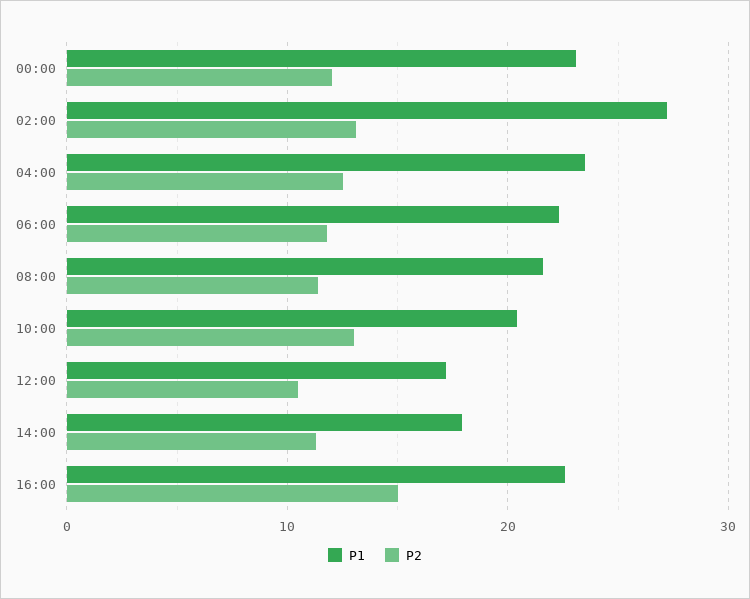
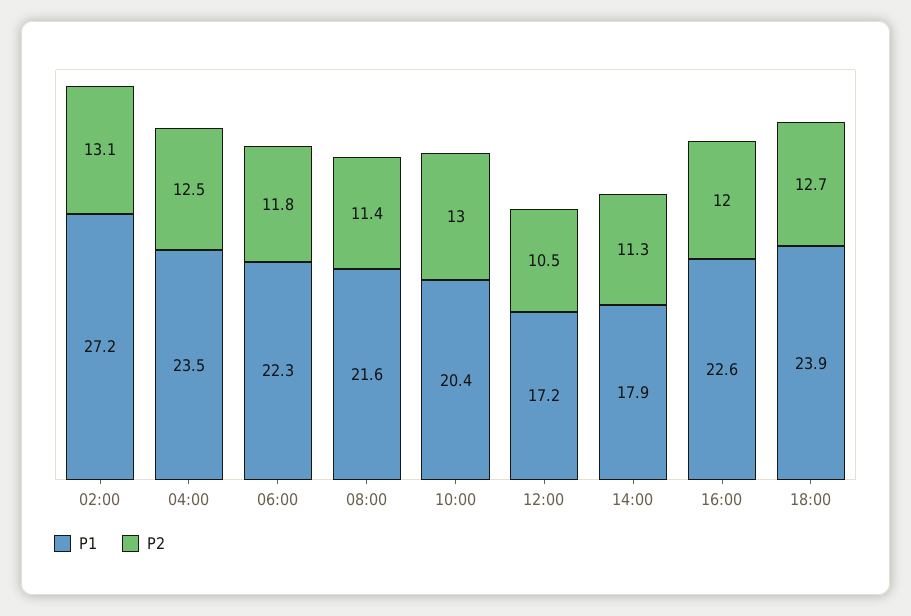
P1, 00:00: 23 -> none
P2, 00:00: 12 -> none
P2, 16:00: 15 -> 12
P1, 18:00: none -> 23.9
P2, 18:00: none -> 12.7

